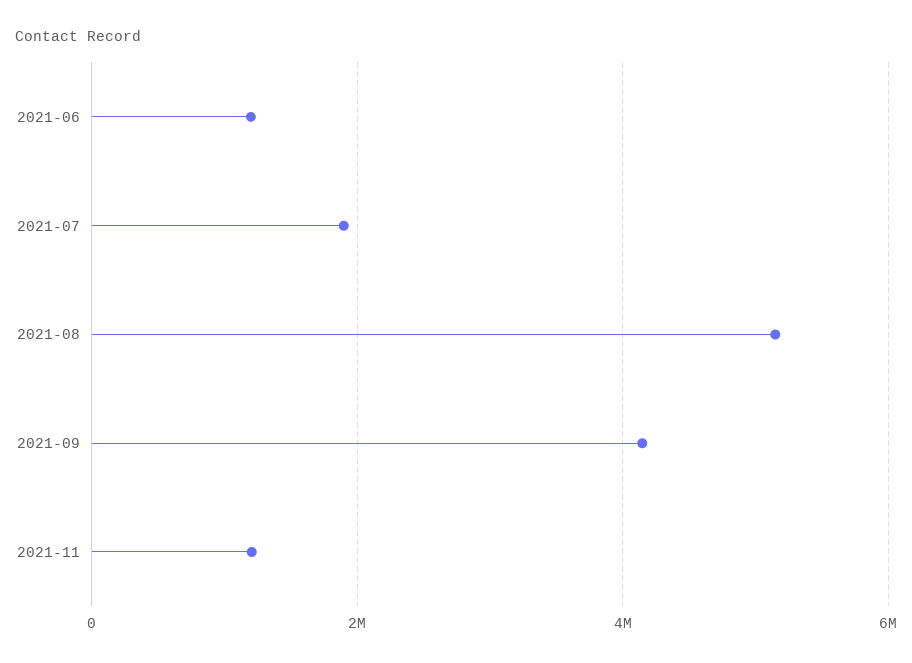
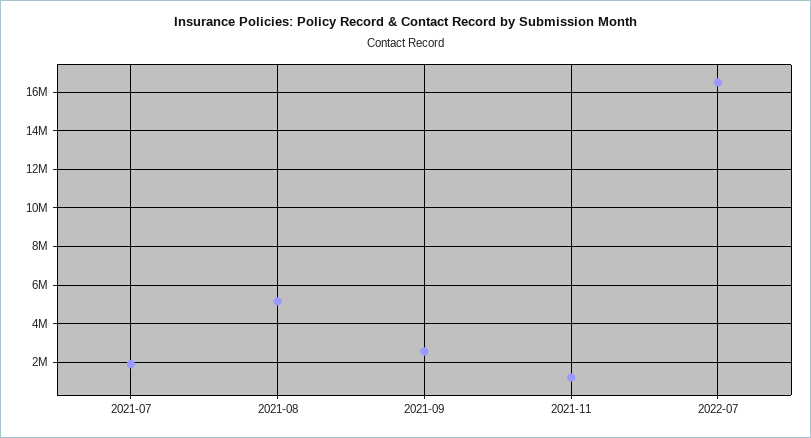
2021-06: 1200000 -> none
2021-09: 4200000 -> 2500000
2022-07: none -> 16500000

